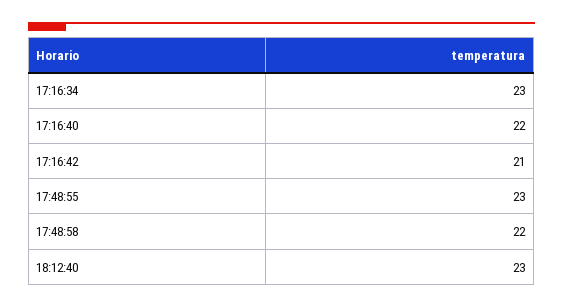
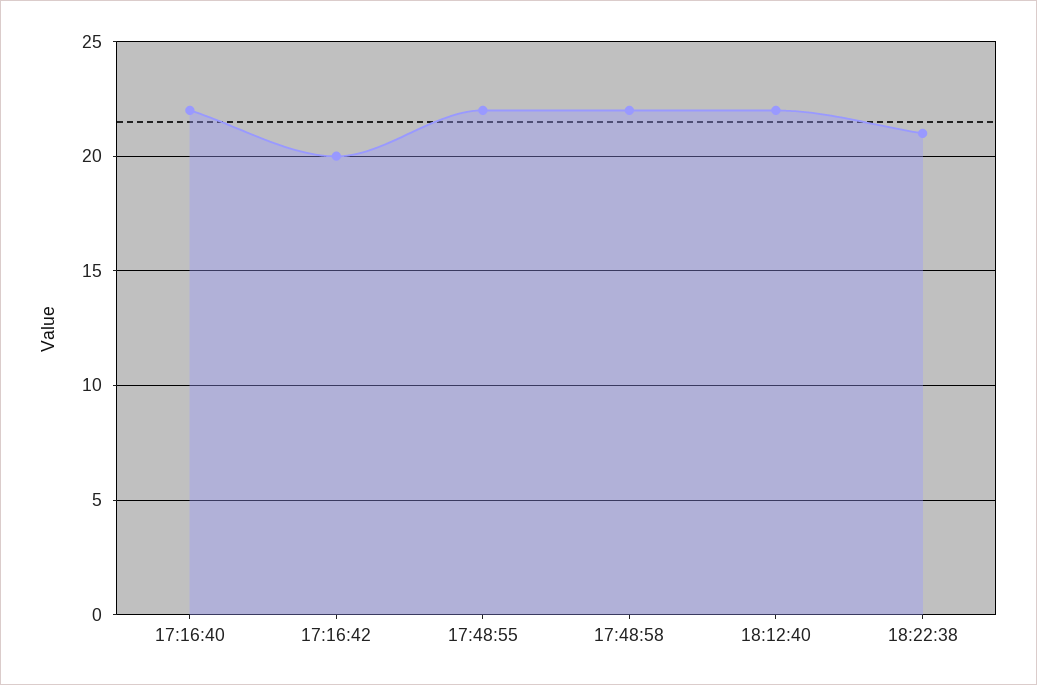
17:16:34: 23 -> none
17:16:42: 21 -> 20
17:48:55: 23 -> 22
18:12:40: 23 -> 22
18:22:38: none -> 21

